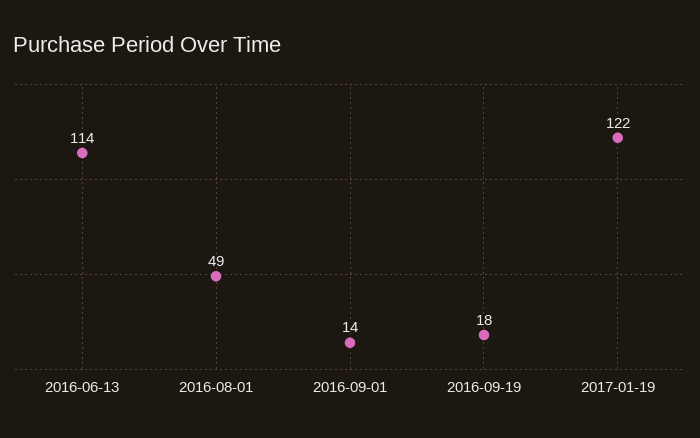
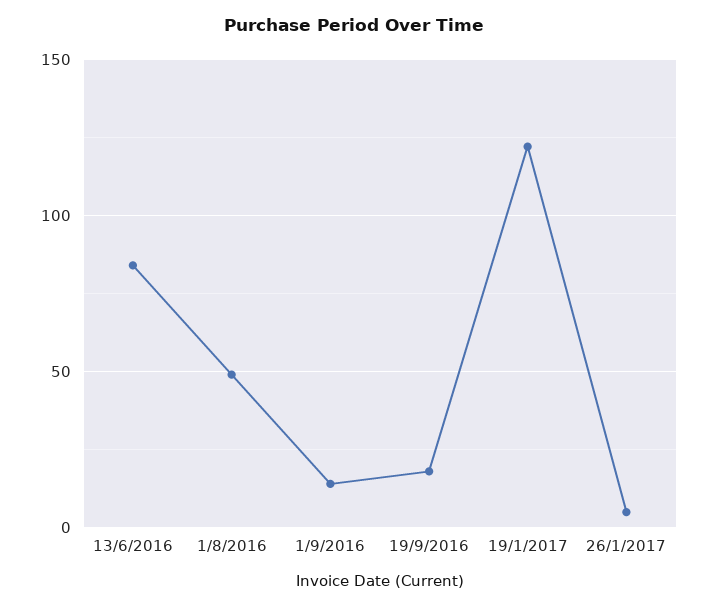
2016-06-13: 114 -> 85
26/1/2017: none -> 5

